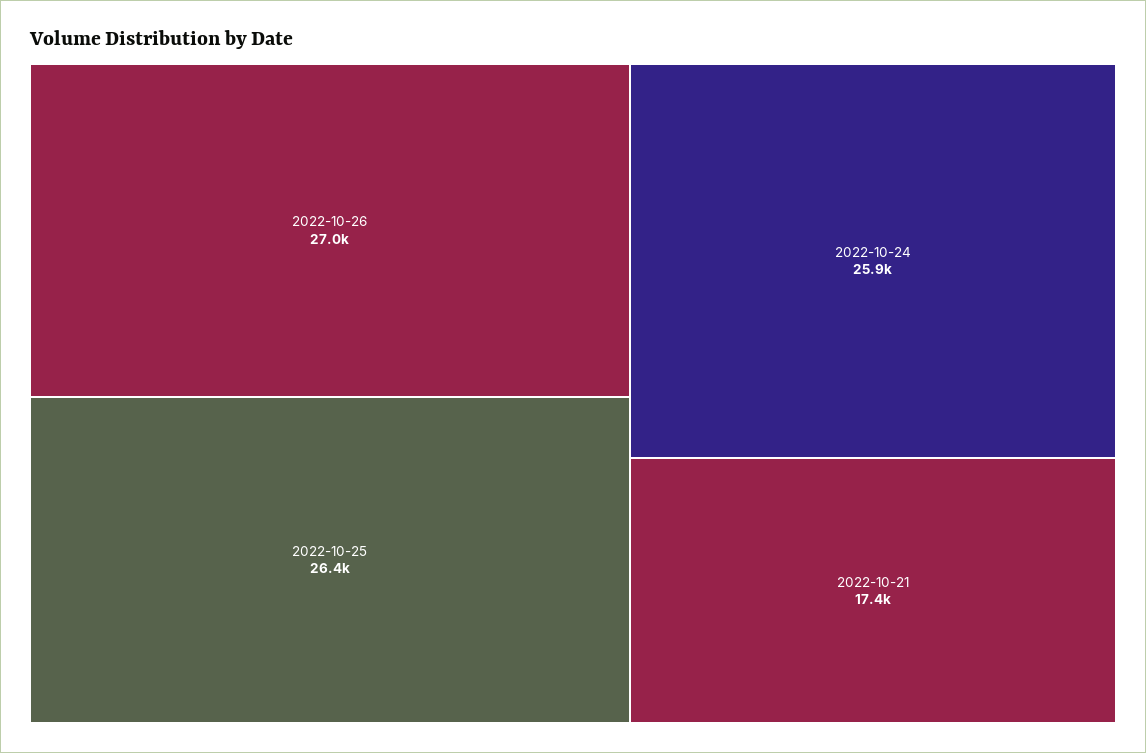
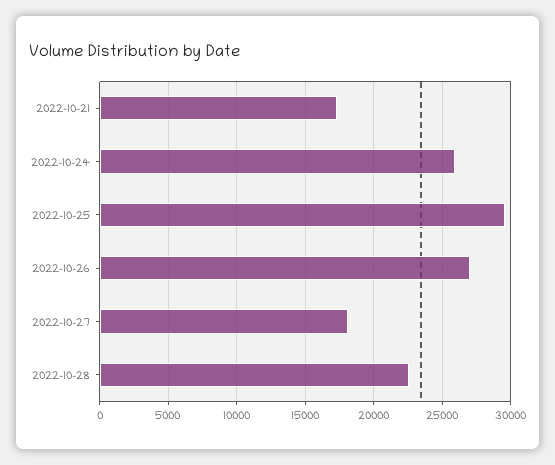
2022-10-25: 26400 -> 29500
2022-10-27: none -> 18000
2022-10-28: none -> 22500

